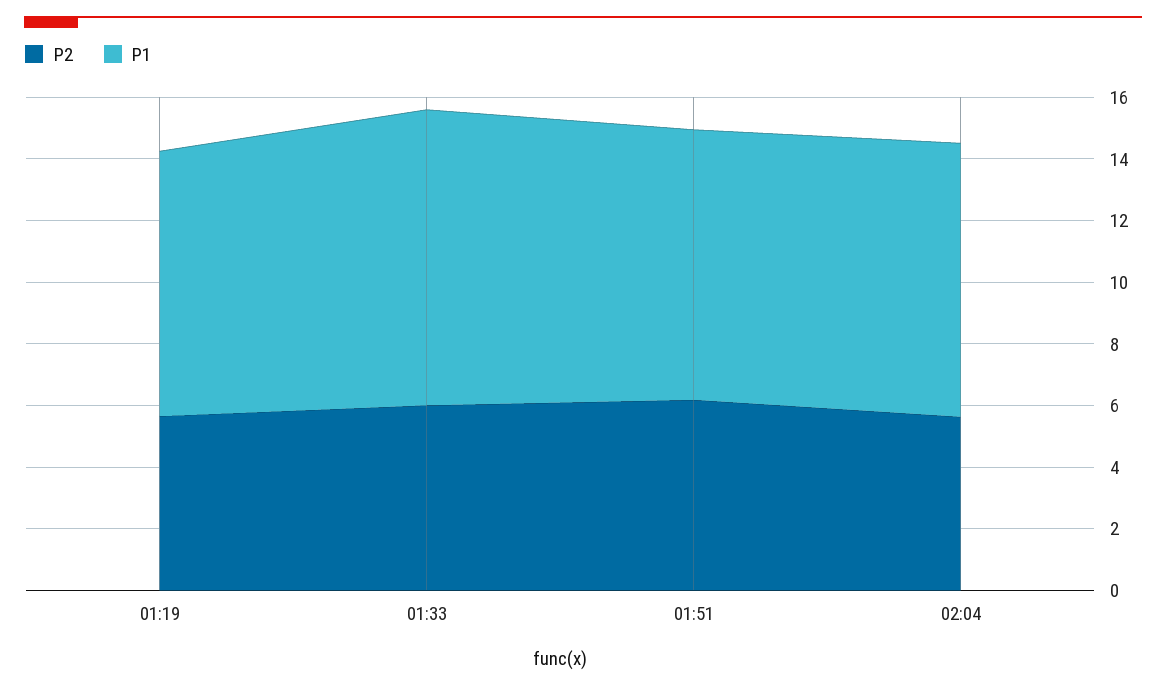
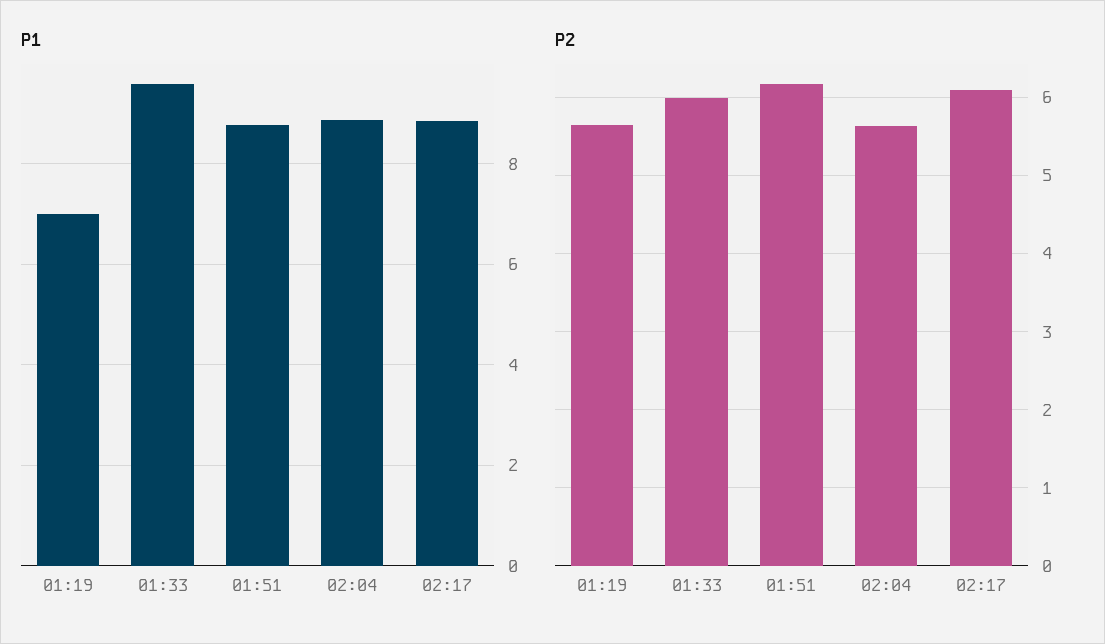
P1, 01:19: 8.5 -> 7
P1, 02:17: none -> 8.8
P2, 02:17: none -> 6.1

